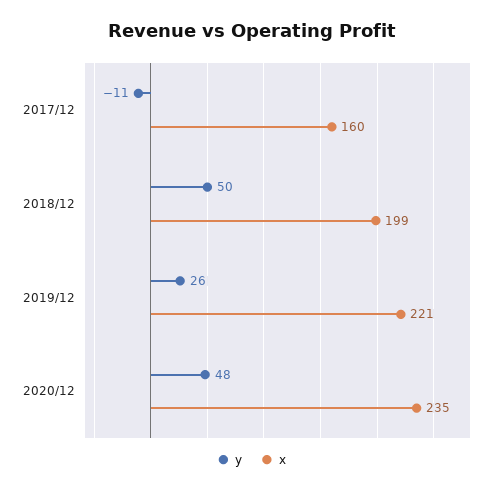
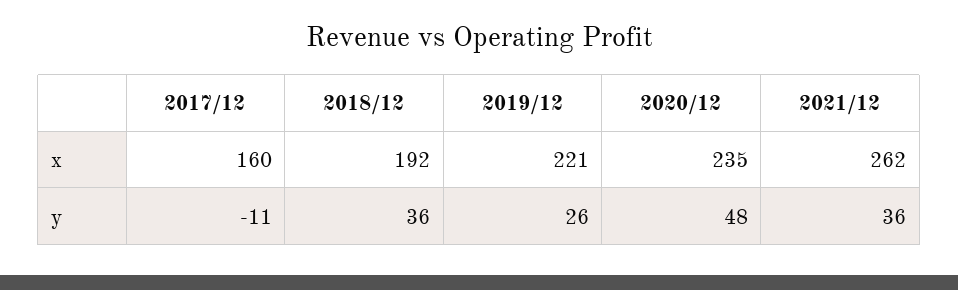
y, 2018/12: 50 -> 36
x, 2018/12: 199 -> 192
x, 2021/12: none -> 262
y, 2021/12: none -> 36

